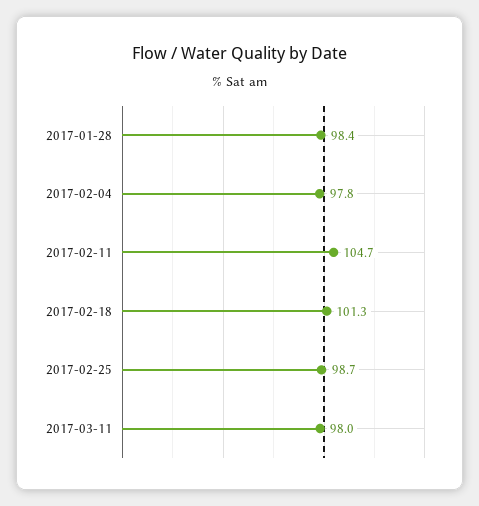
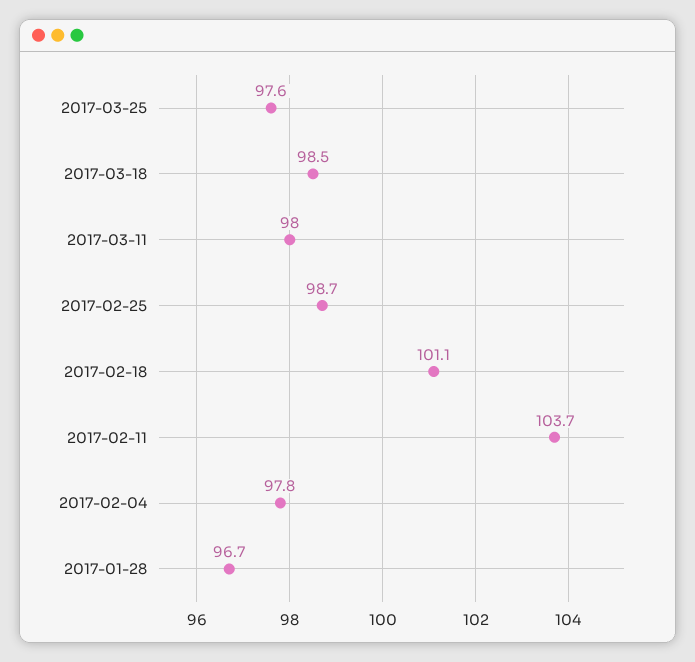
2017-01-28: 98.4 -> 96.7
2017-02-11: 104.7 -> 103.7
2017-02-18: 101.3 -> 101.1
2017-03-25: none -> 97.6
2017-03-18: none -> 98.5

